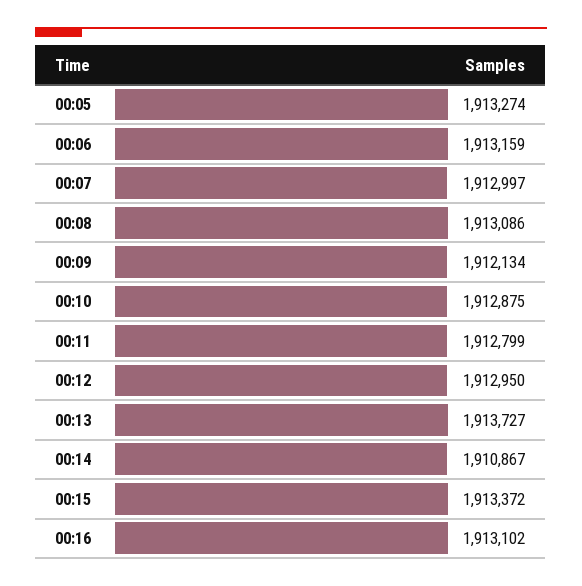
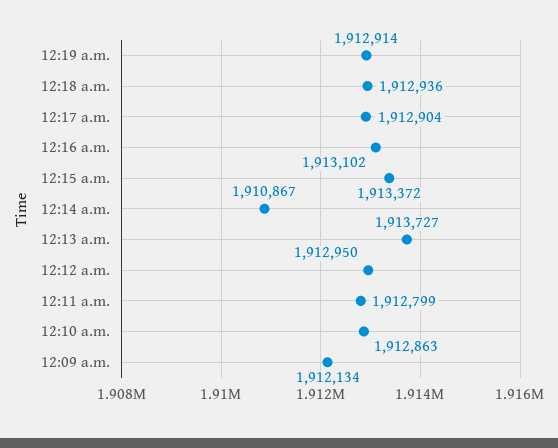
00:05: 1913274 -> none
00:06: 1913159 -> none
00:07: 1912997 -> none
00:08: 1913086 -> none
00:10: 1912875 -> 1912863
12:19 a.m.: none -> 1912914
12:18 a.m.: none -> 1912936
12:17 a.m.: none -> 1912904

